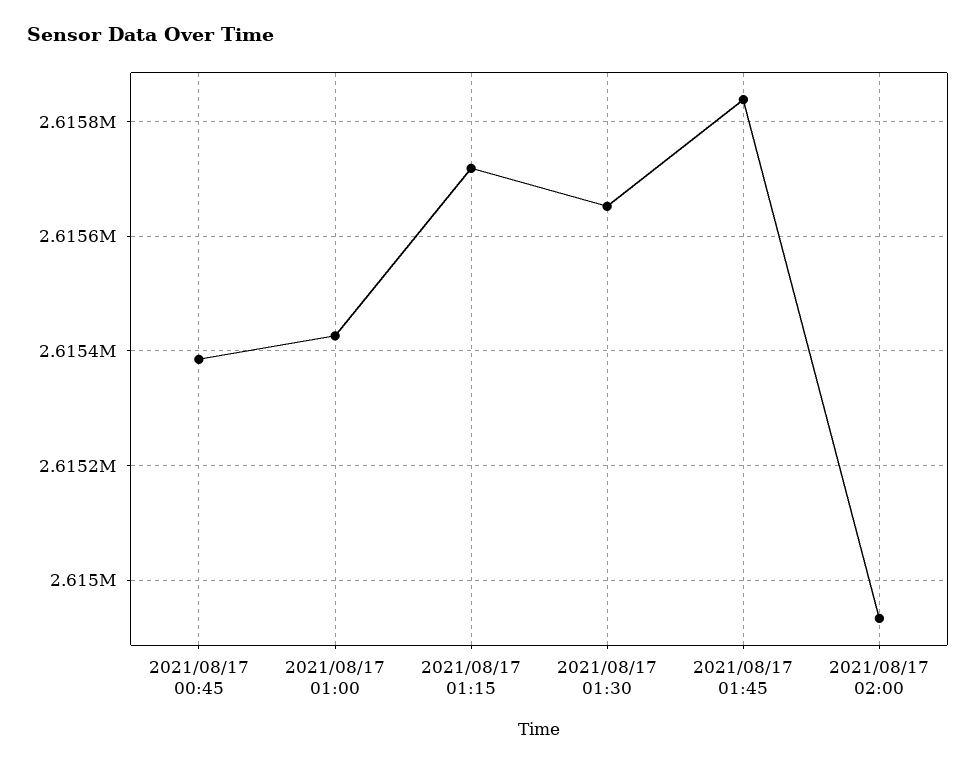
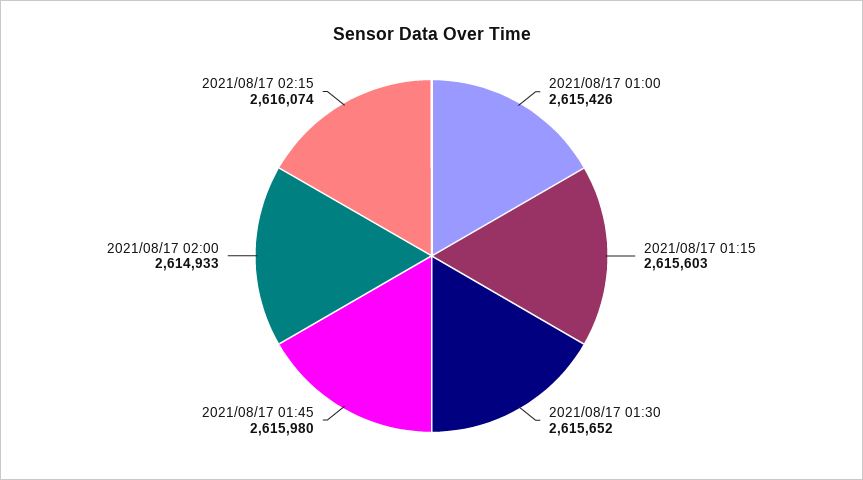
2021/08/17 00:45: 2615380 -> none
2021/08/17 01:15: 2615720 -> 2615603
2021/08/17 01:45: 2615840 -> 2615980
2021/08/17 02:15: none -> 2616074

